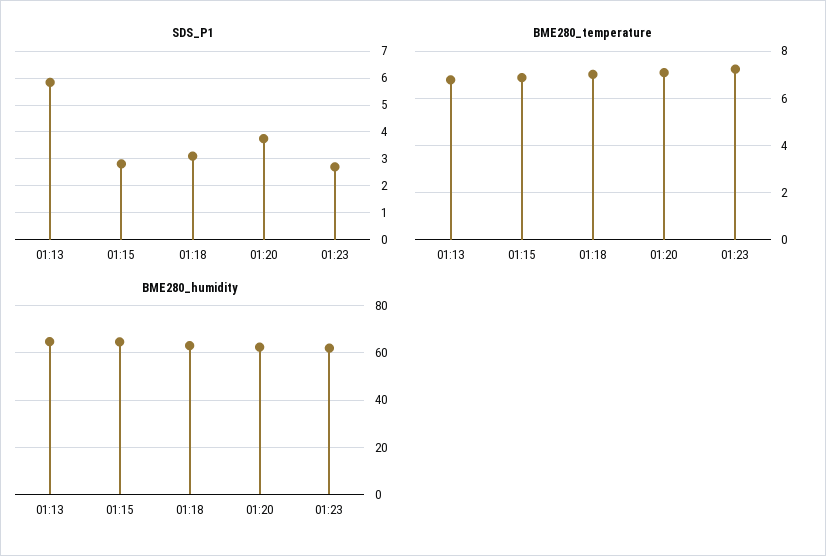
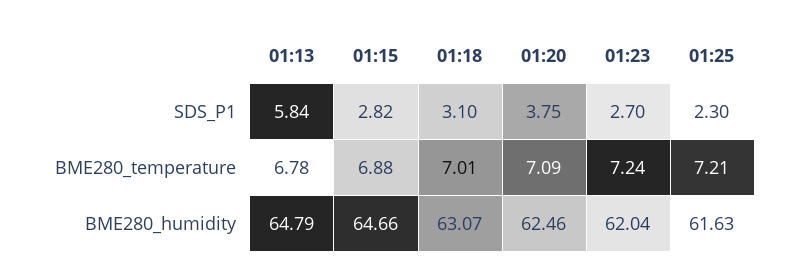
SDS_P1, 01:25: none -> 2.3
BME280_temperature, 01:25: none -> 7.21
BME280_humidity, 01:25: none -> 61.63

